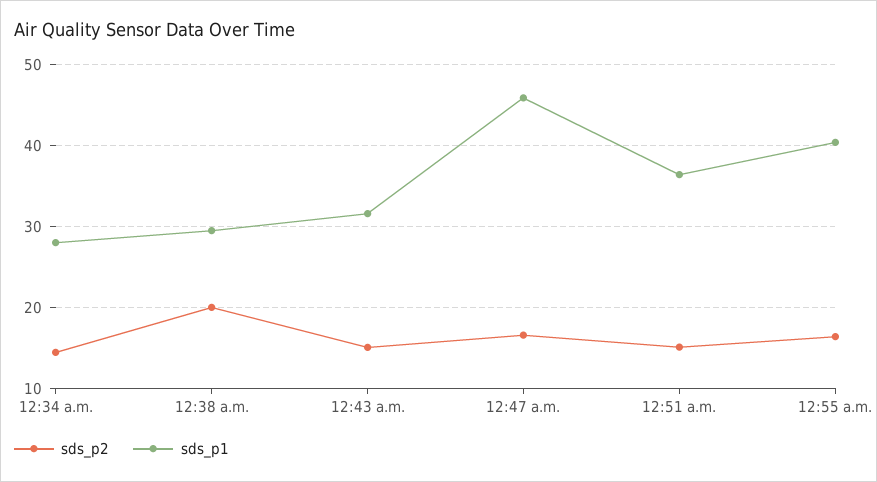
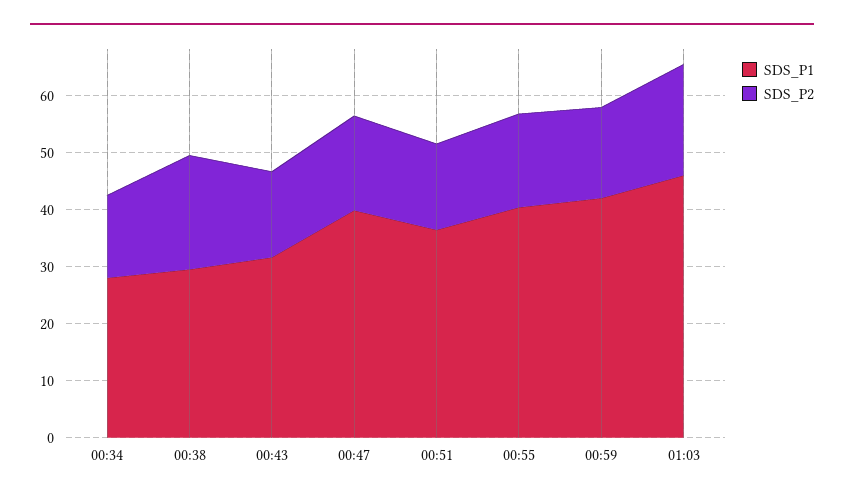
sds_p1, 12:47 a.m.: 46 -> 40
sds_p1, 00:59: none -> 42
sds_p2, 00:59: none -> 16
sds_p1, 01:03: none -> 46
sds_p2, 01:03: none -> 20

